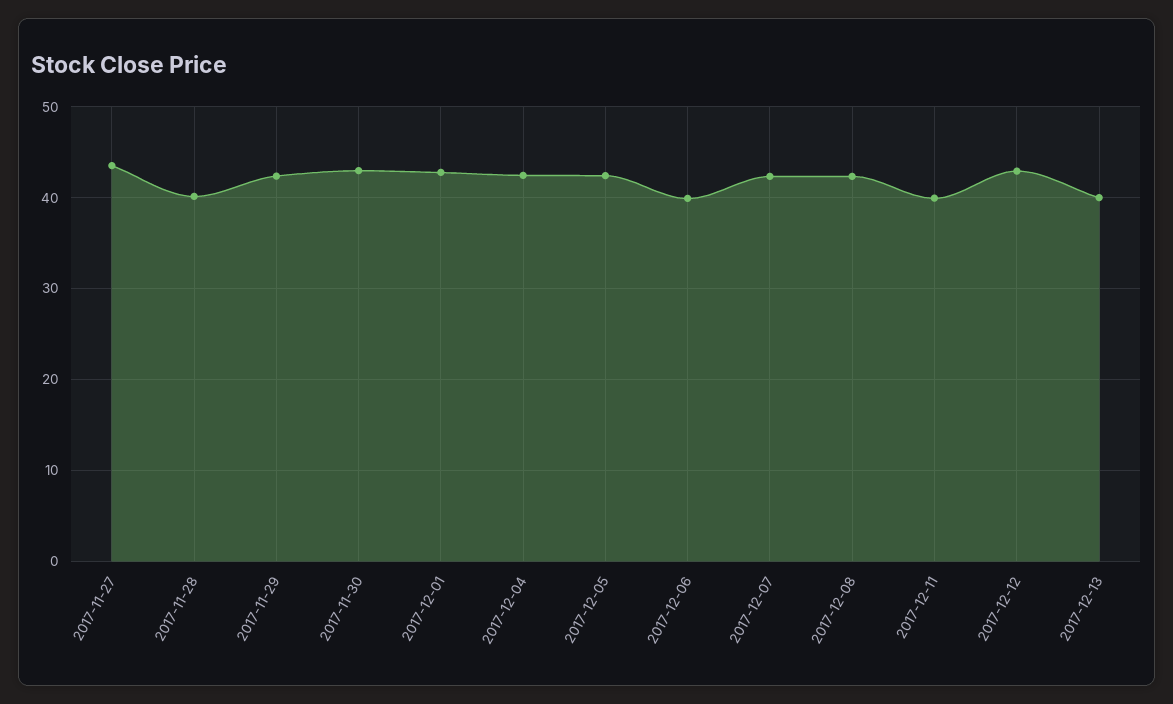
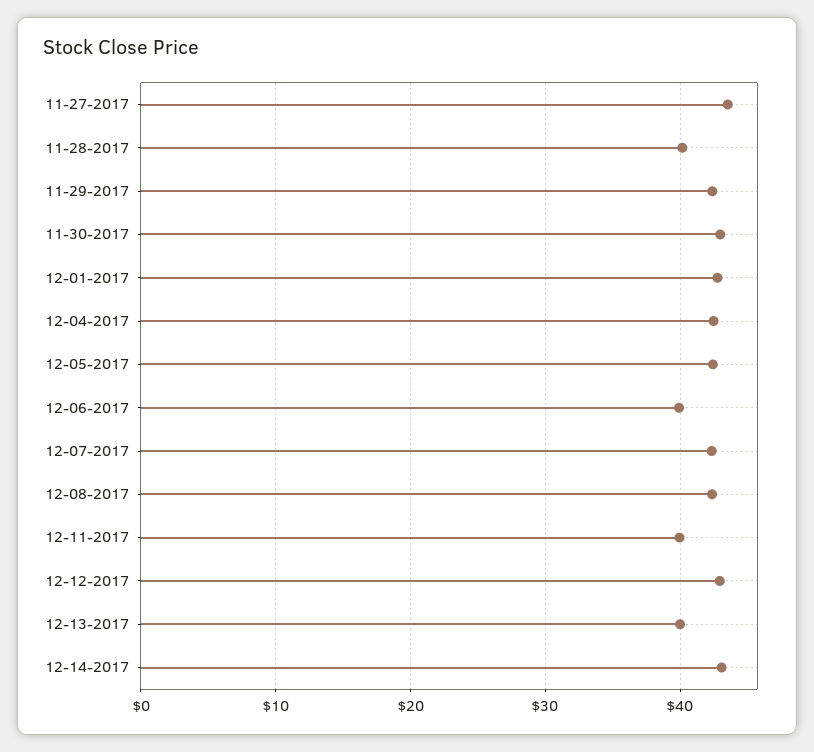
12-14-2017: none -> 43

